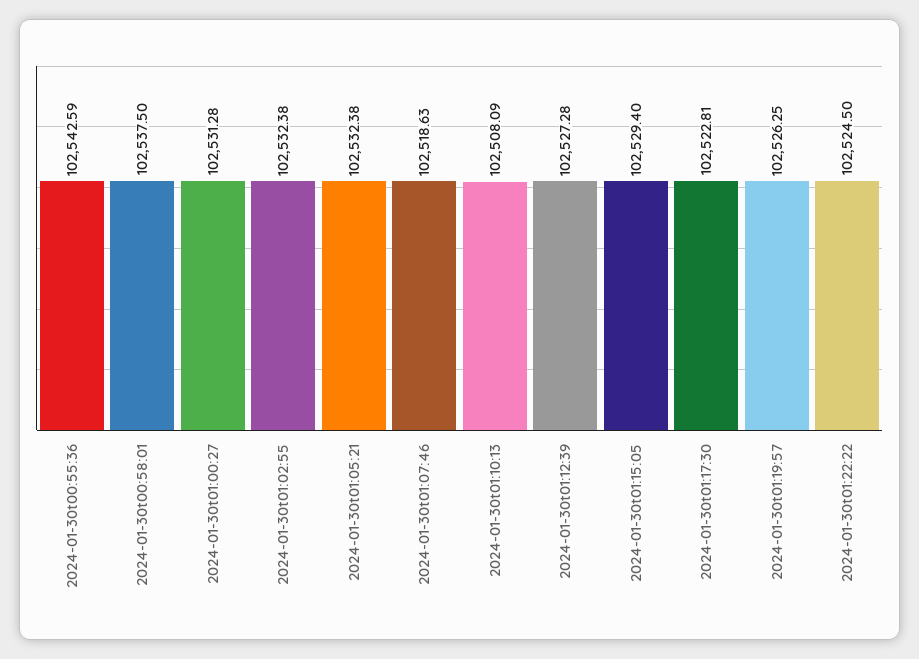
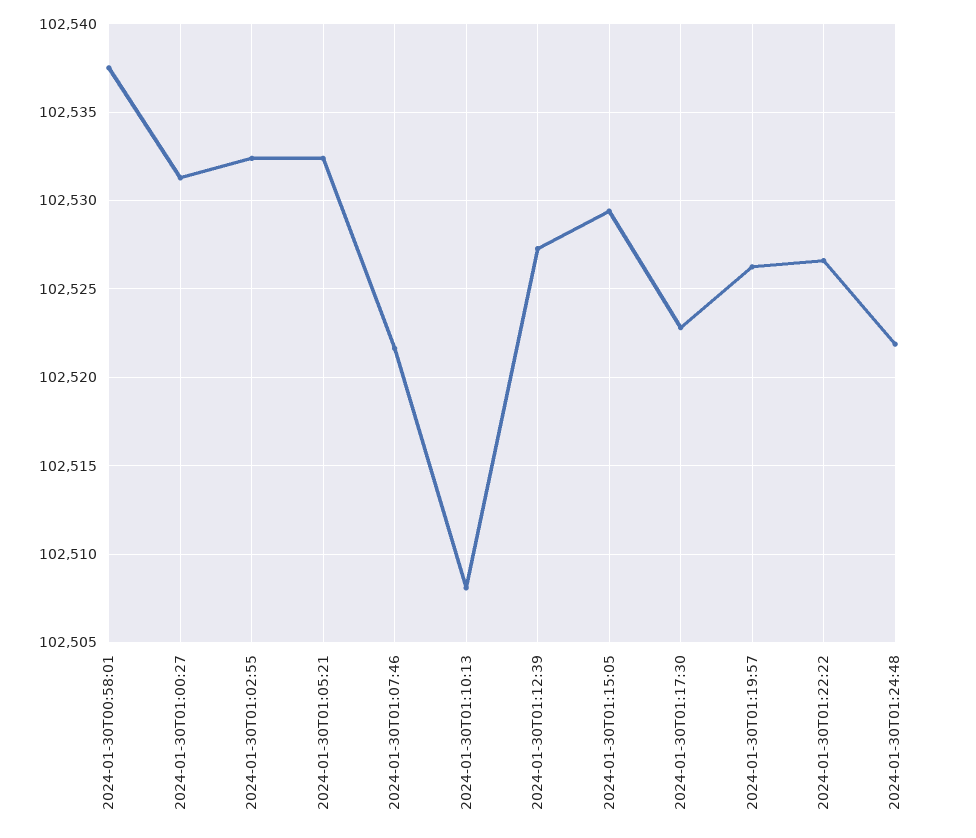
2024-01-30t00:55:36: 102542.59 -> none
2024-01-30t01:07:46: 102518.63 -> 102521.5
2024-01-30t01:22:22: 102524.5 -> 102526.5
2024-01-30T01:24:48: none -> 102522

